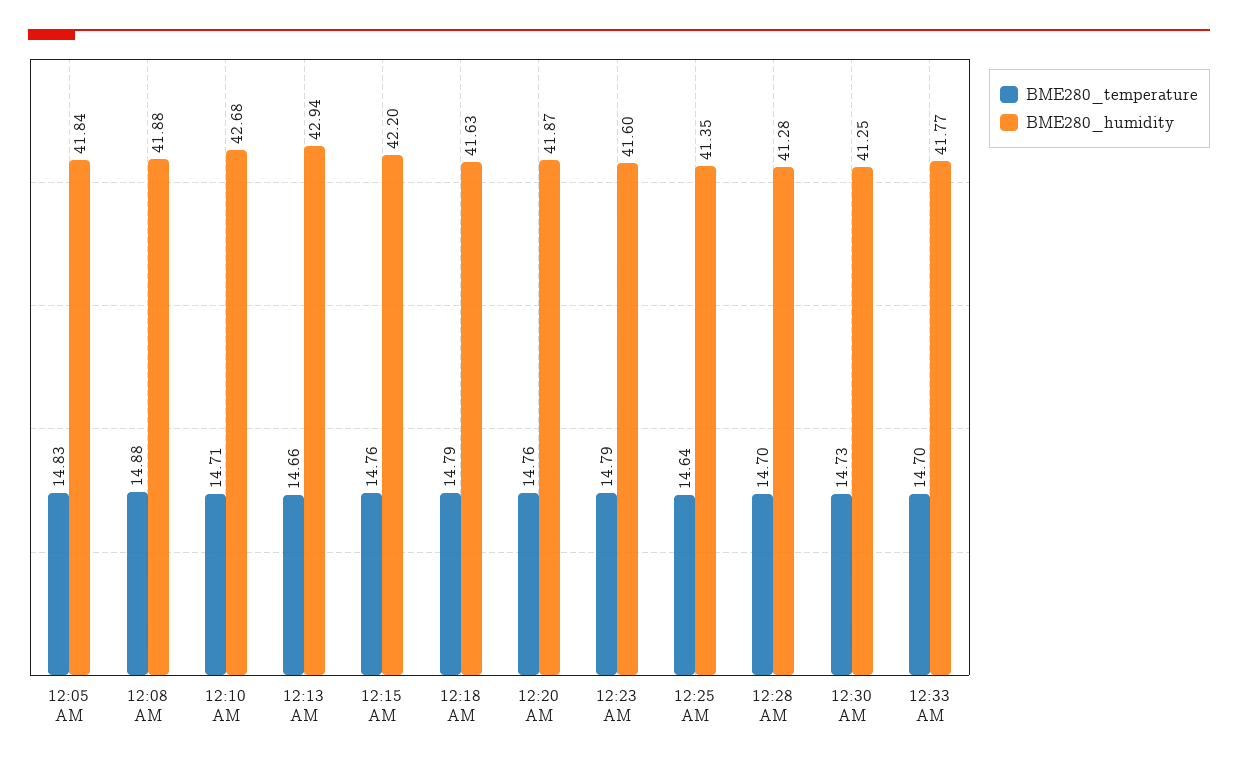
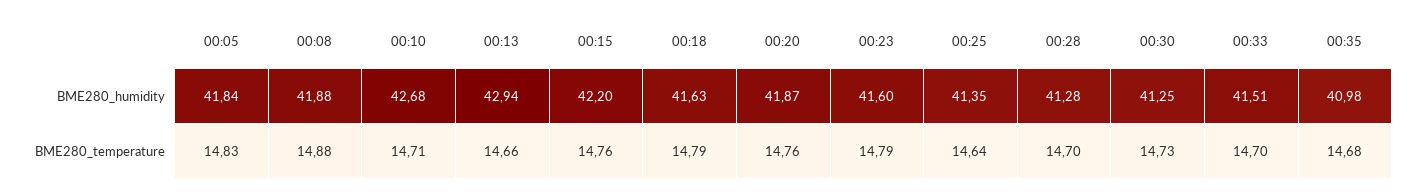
BME280_humidity, 12:33 AM: 41.77 -> 41.51
BME280_humidity, 00:35: none -> 40.98
BME280_temperature, 00:35: none -> 14.68

